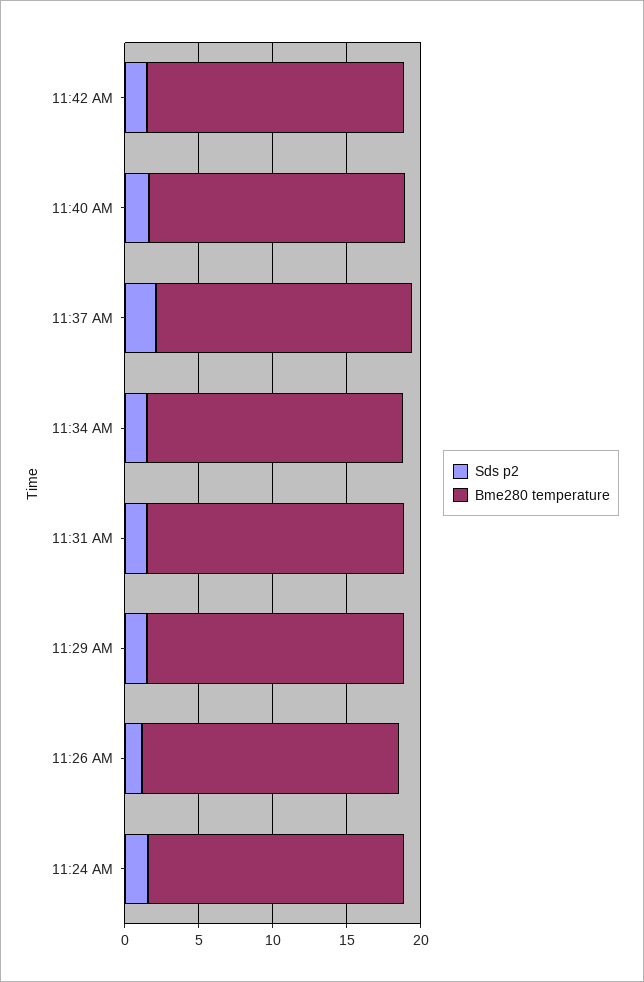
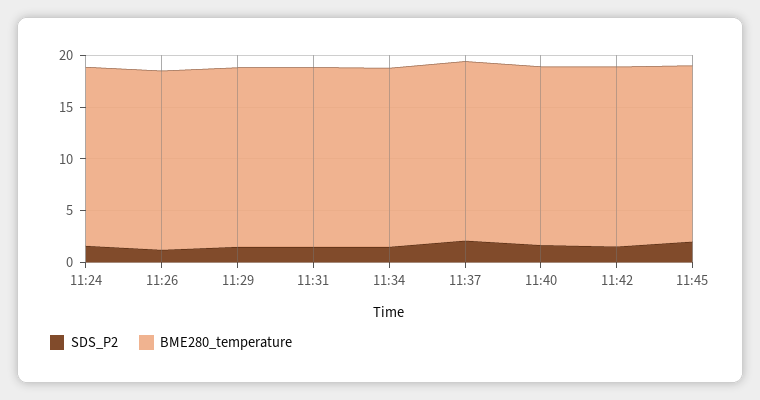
Sds p2, 11:45: none -> 2
Bme280 temperature, 11:45: none -> 17

